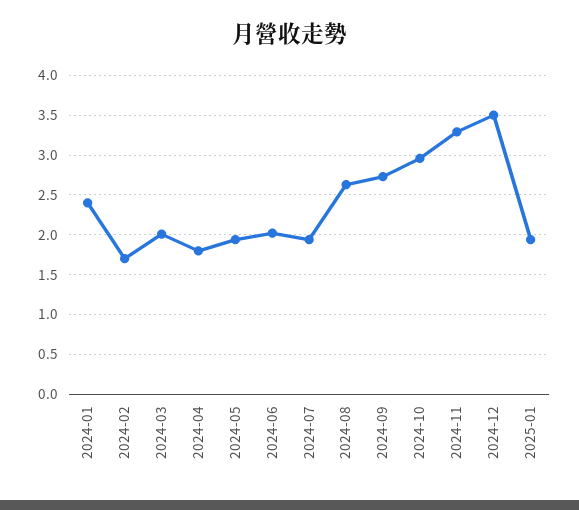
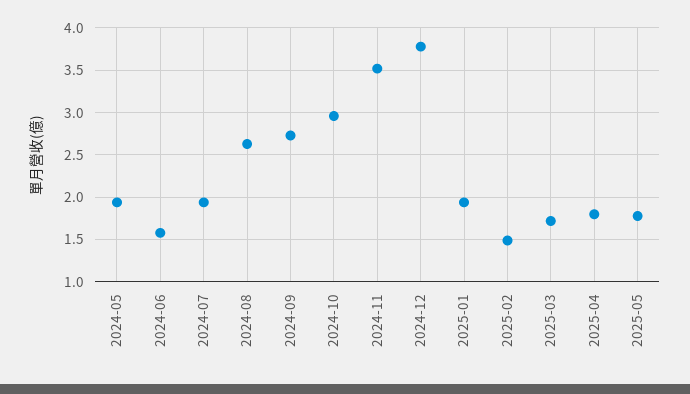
2024-01: 2.4 -> none
2024-02: 1.7 -> none
2024-03: 2 -> none
2024-04: 1.8 -> none
2024-06: 2 -> 1.6
2024-11: 3.3 -> 3.5
2024-12: 3.5 -> 3.8
2025-02: none -> 1.5
2025-03: none -> 1.7
2025-04: none -> 1.8
2025-05: none -> 1.8

